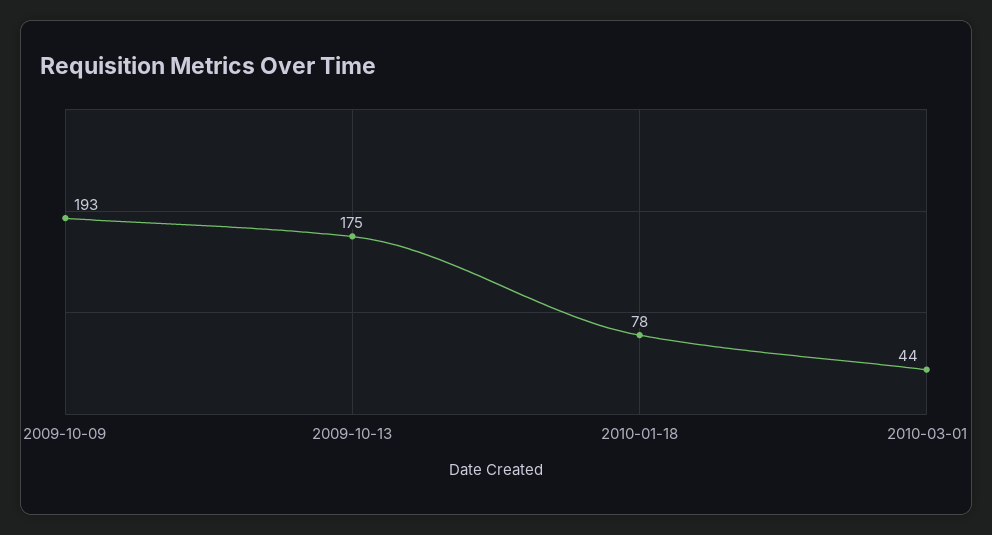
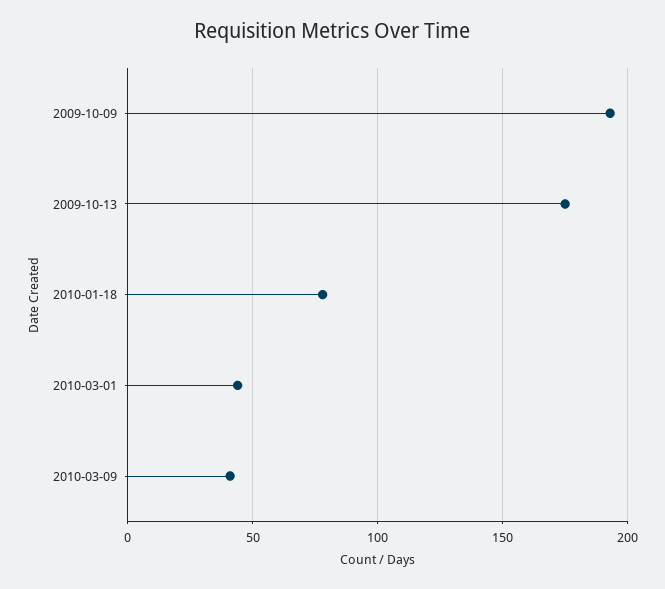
2010-03-09: none -> 40

